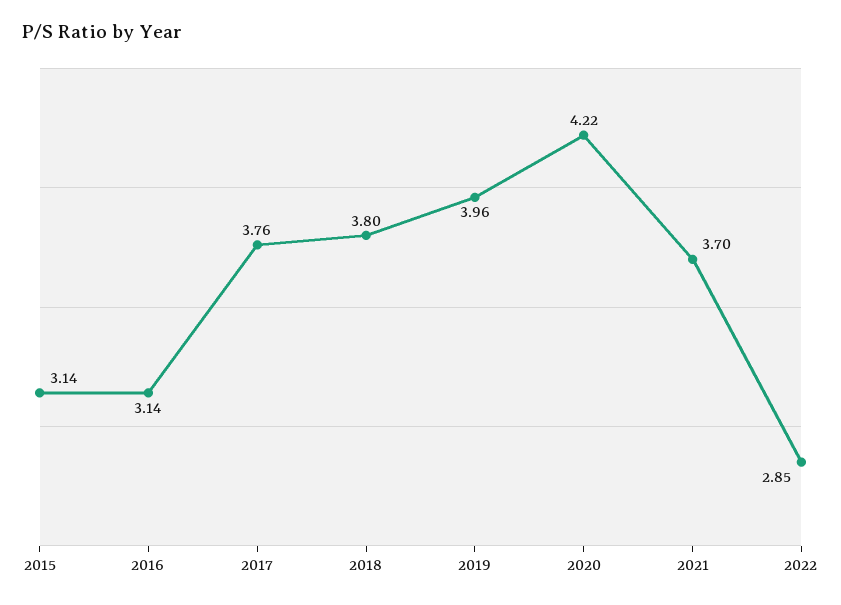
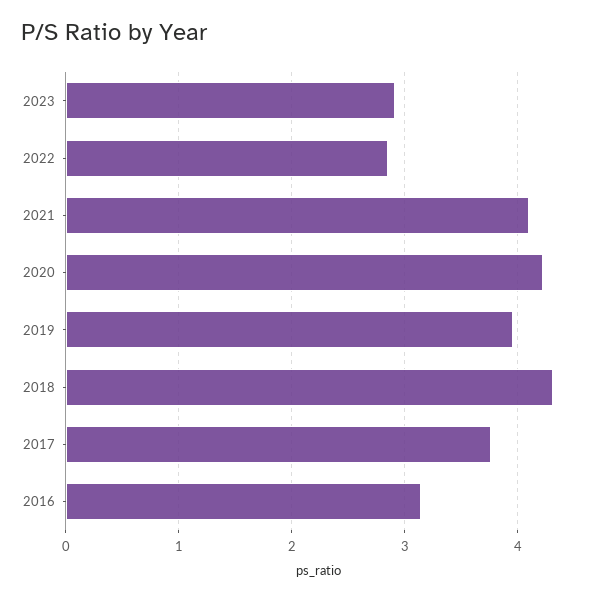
2015: 3.14 -> none
2018: 3.8 -> 4.3
2021: 3.7 -> 4.1
2023: none -> 2.9

